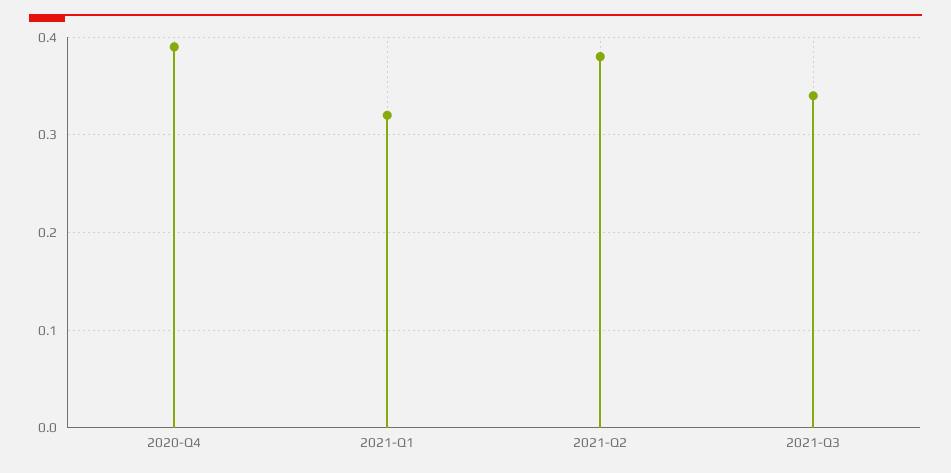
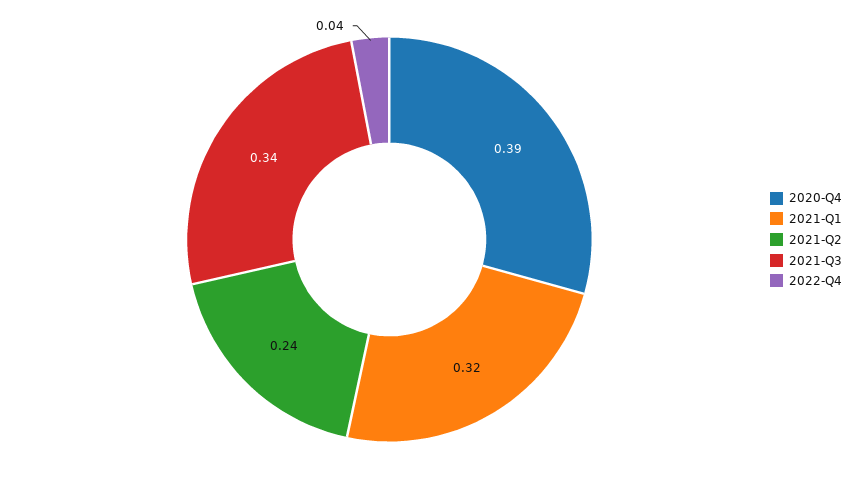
2021-Q2: 0.38 -> 0.24
2022-Q4: none -> 0.04

